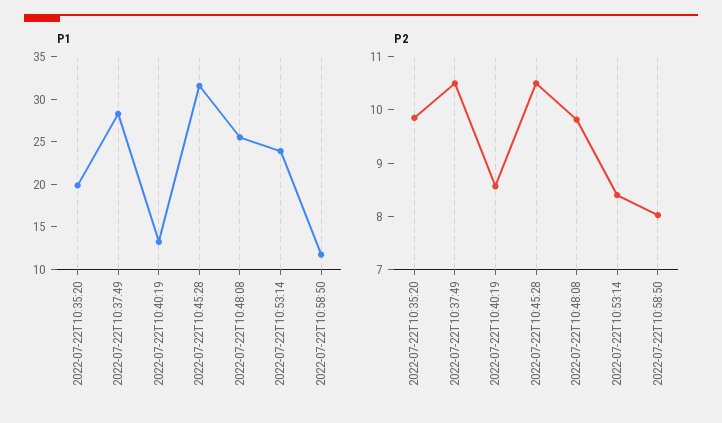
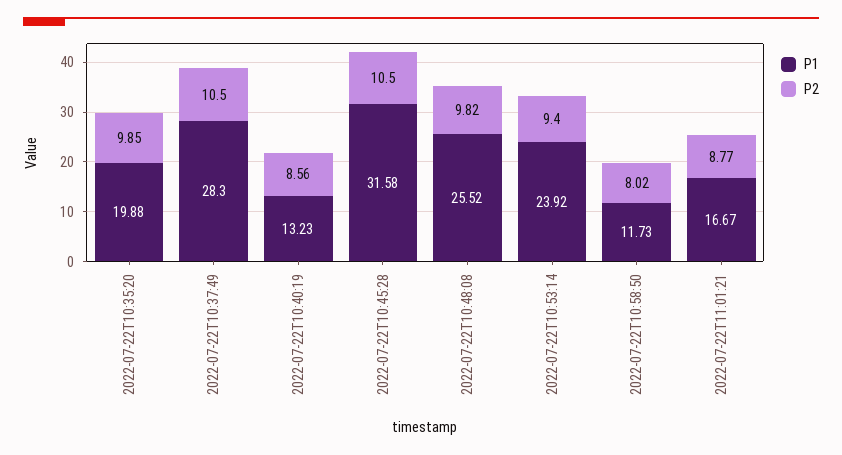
P2, 2022-07-22T10:53:14: 8.4 -> 9.4
P1, 2022-07-22T11:01:21: none -> 16.67
P2, 2022-07-22T11:01:21: none -> 8.77

